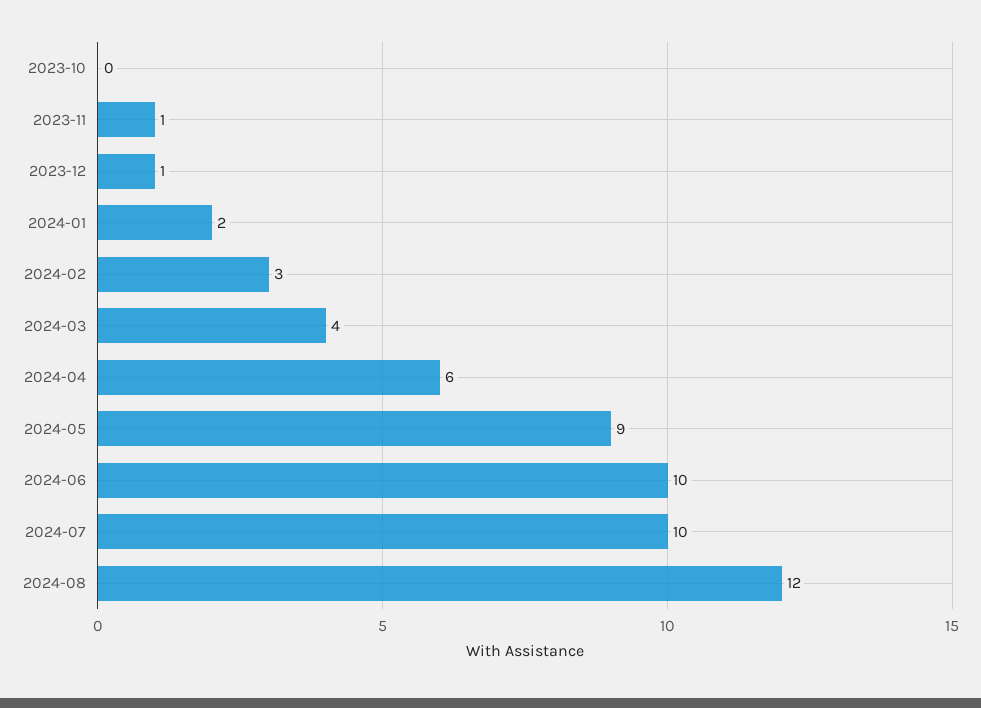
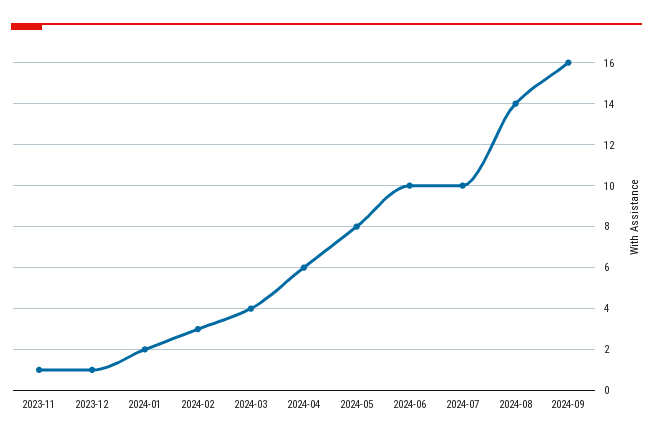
2023-10: 0 -> none
2024-05: 9 -> 8
2024-08: 12 -> 14
2024-09: none -> 16

